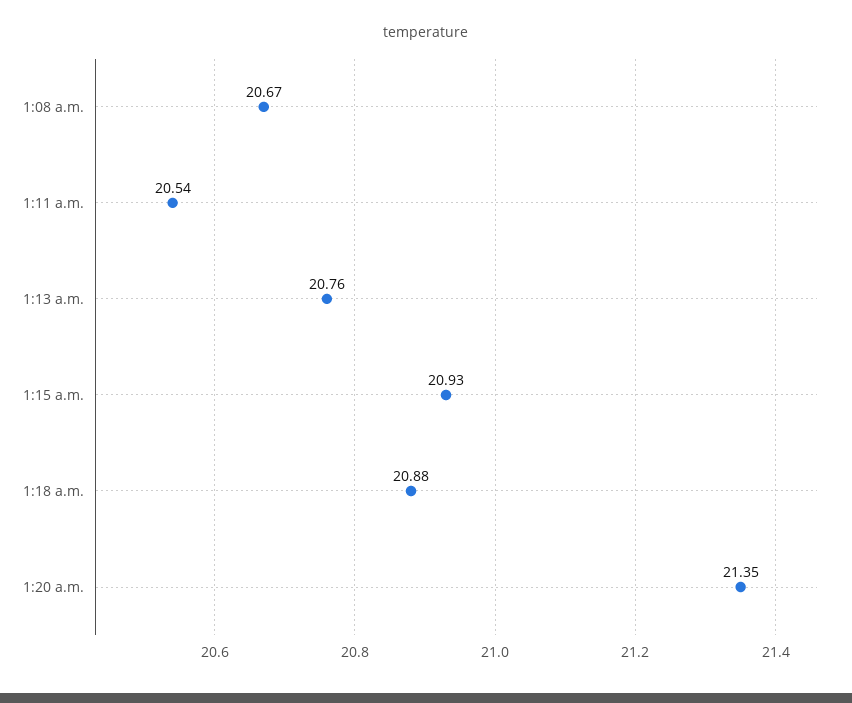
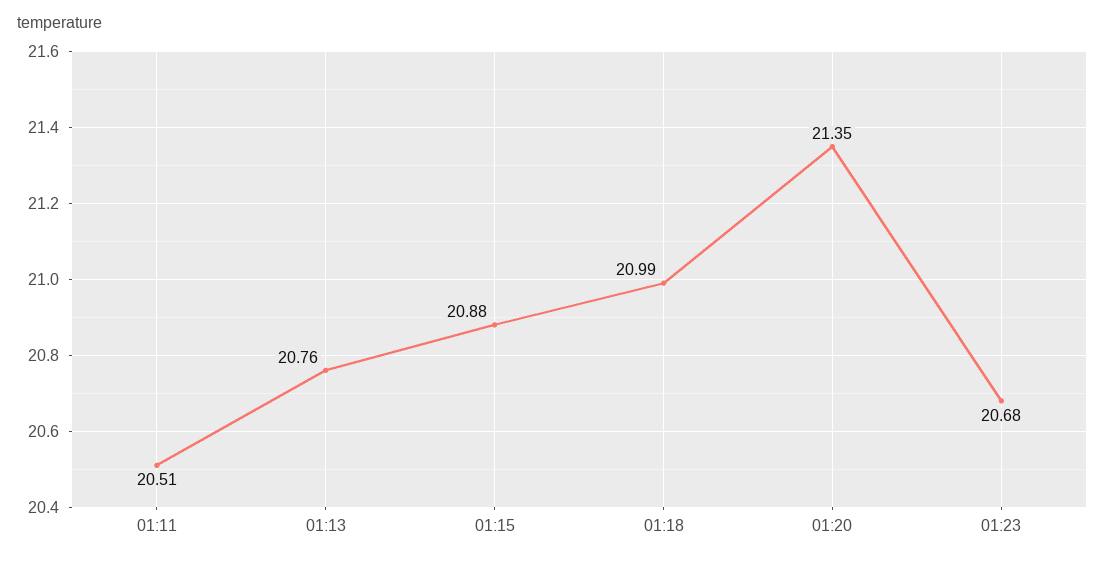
1:08 a.m.: 20.67 -> none
1:11 a.m.: 20.54 -> 20.51
1:15 a.m.: 20.93 -> 20.88
1:18 a.m.: 20.88 -> 20.99
01:23: none -> 20.68

